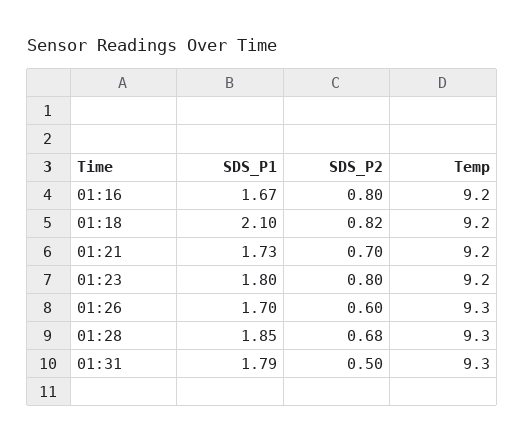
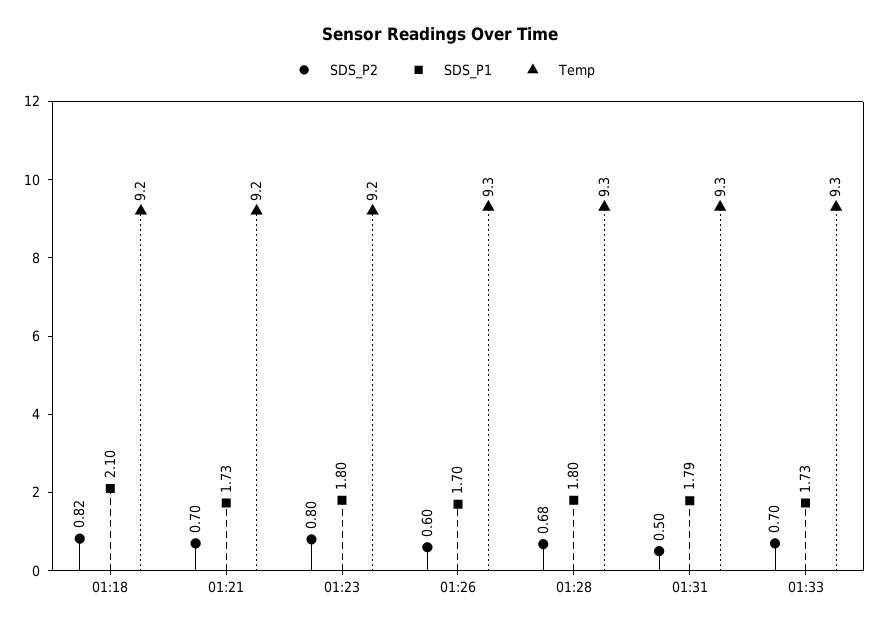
SDS_P1, 01:16: 1.67 -> none
SDS_P2, 01:16: 0.8 -> none
Temp, 01:16: 9.2 -> none
SDS_P1, 01:28: 1.85 -> 1.8
SDS_P2, 01:33: none -> 0.7
SDS_P1, 01:33: none -> 1.73
Temp, 01:33: none -> 9.3

